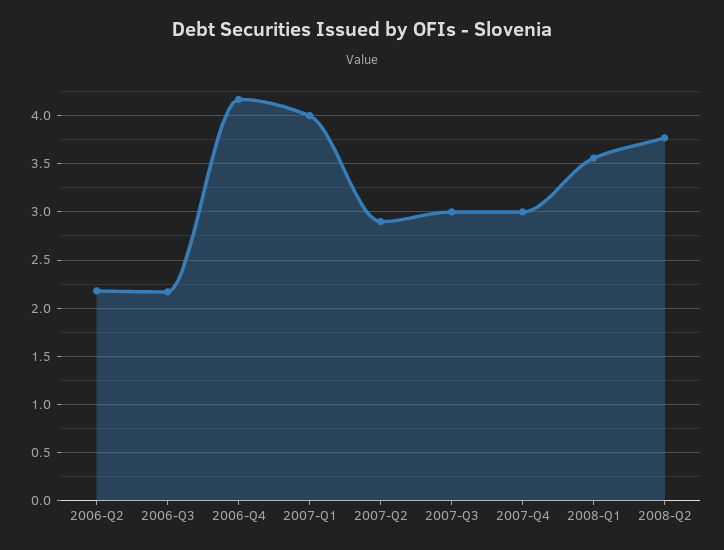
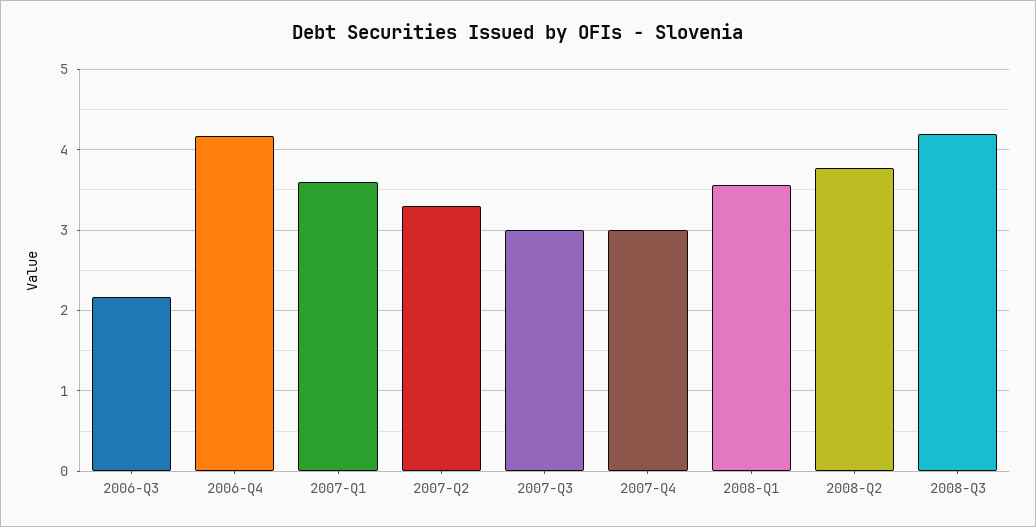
2006-Q2: 2.2 -> none
2007-Q1: 4 -> 3.6
2007-Q2: 2.9 -> 3.3
2008-Q3: none -> 4.2

